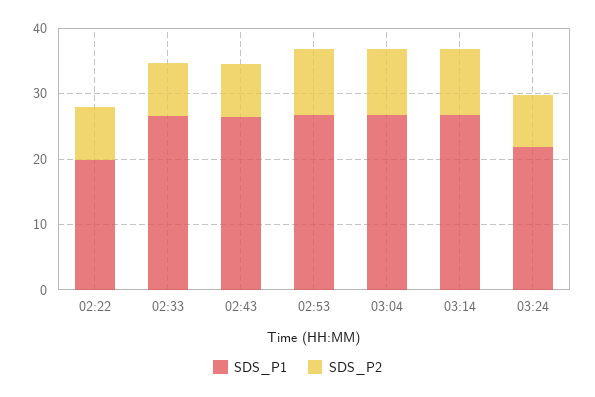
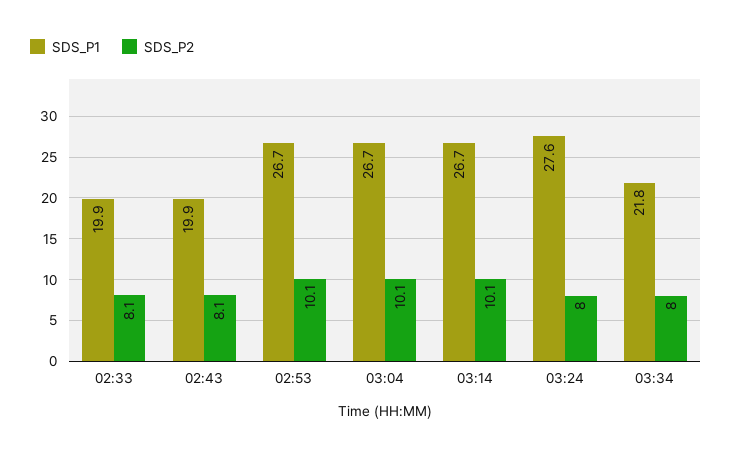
SDS_P1, 02:22: 20 -> none
SDS_P2, 02:22: 8 -> none
SDS_P1, 02:33: 26 -> 19.9
SDS_P1, 02:43: 26 -> 19.9
SDS_P1, 03:24: 22 -> 27.6
SDS_P1, 03:34: none -> 21.8
SDS_P2, 03:34: none -> 8

